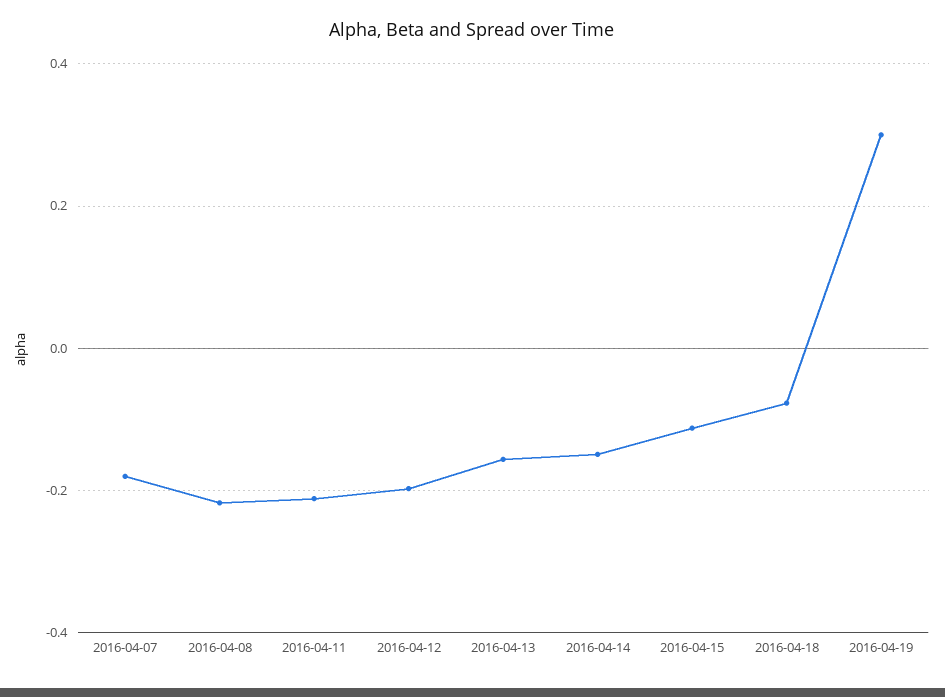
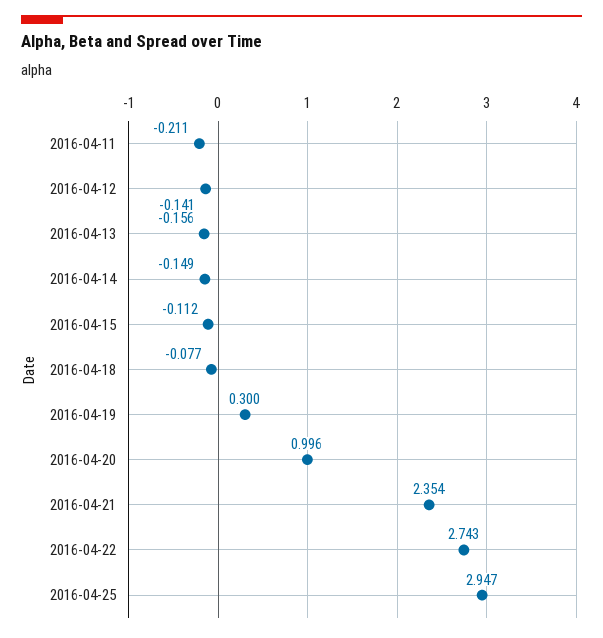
2016-04-07: -0.18 -> none
2016-04-08: -0.22 -> none
2016-04-12: -0.2 -> -0.141
2016-04-20: none -> 0.996
2016-04-21: none -> 2.354
2016-04-22: none -> 2.743
2016-04-25: none -> 2.947

